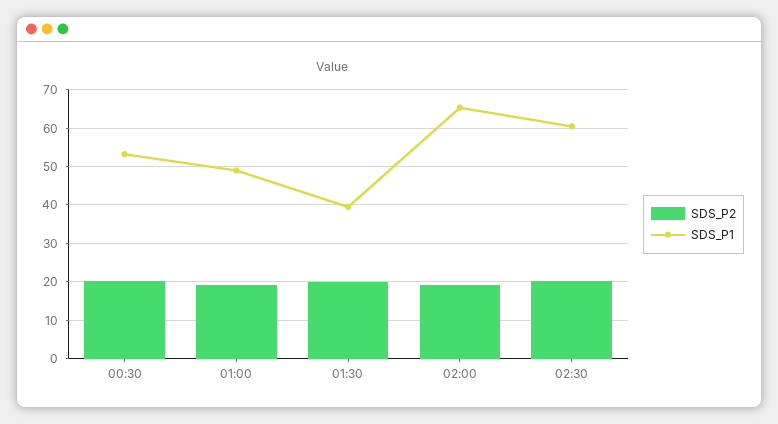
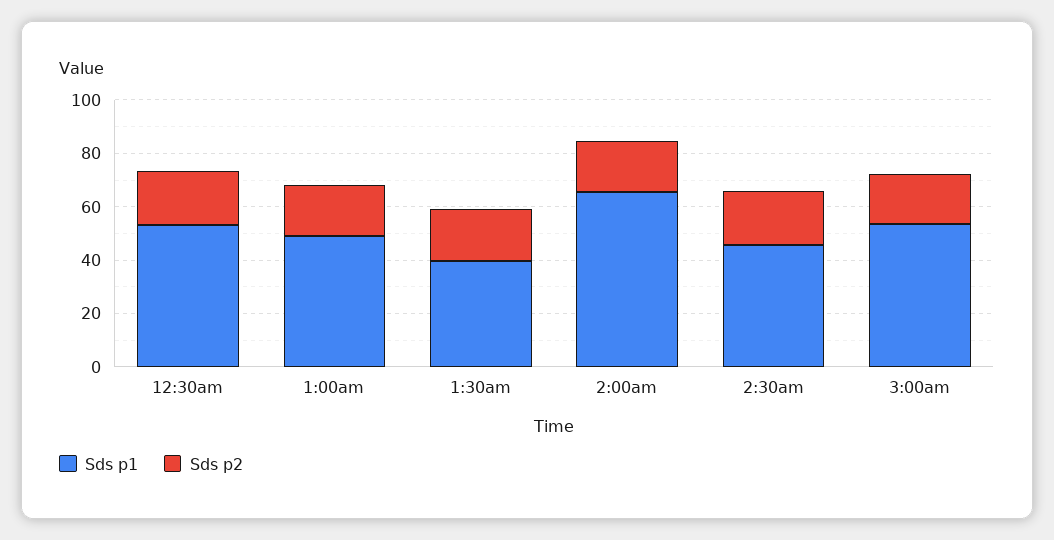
SDS_P1, 02:30: 60 -> 45
SDS_P1, 3:00am: none -> 55
SDS_P2, 3:00am: none -> 20

